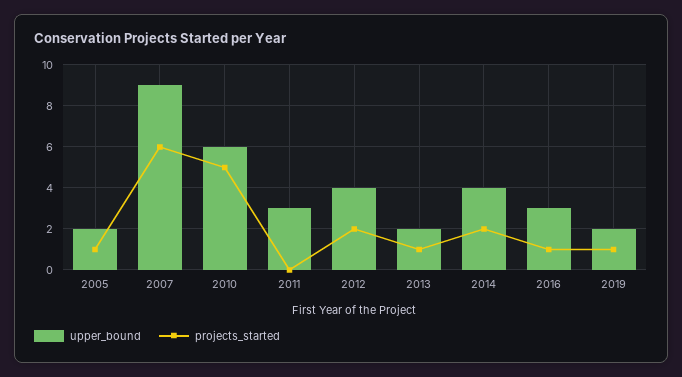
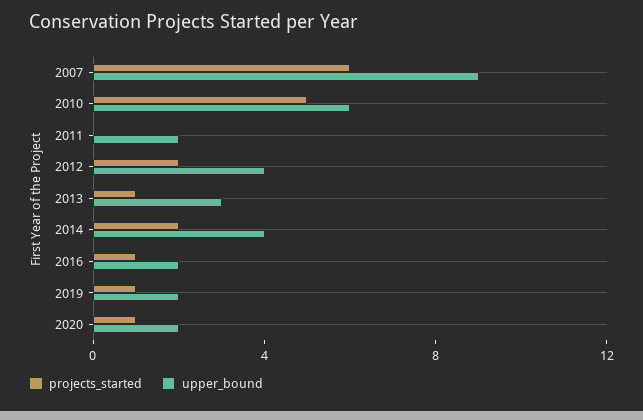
upper_bound, 2005: 2 -> none
projects_started, 2005: 1 -> none
upper_bound, 2011: 3 -> 2
upper_bound, 2013: 2 -> 3
upper_bound, 2016: 3 -> 2
projects_started, 2020: none -> 1
upper_bound, 2020: none -> 2

